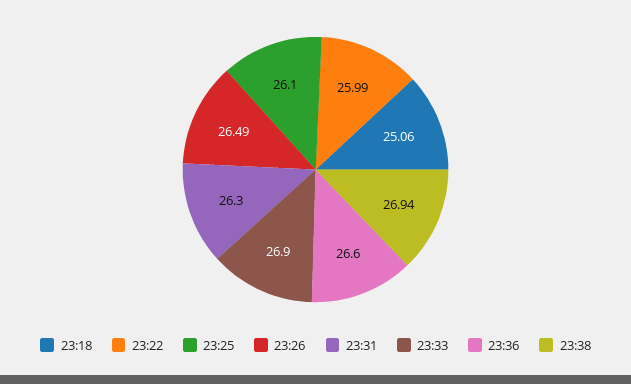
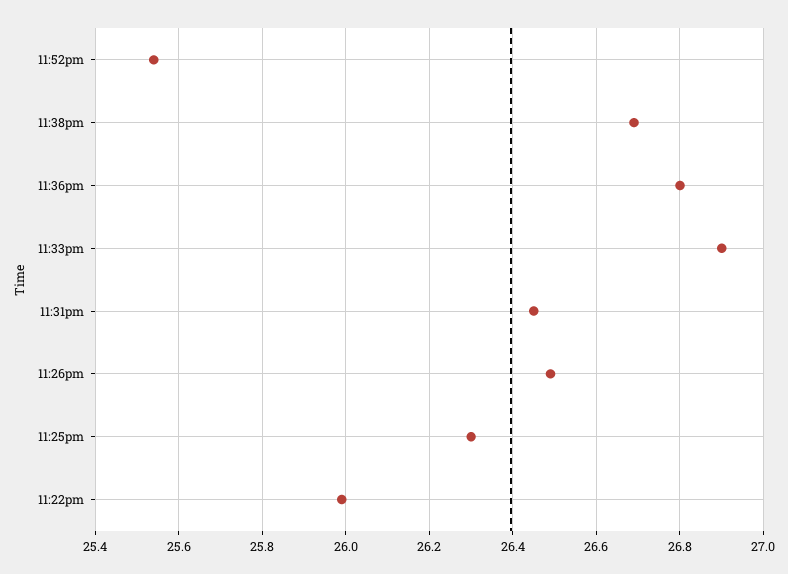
23:18: 25.06 -> none
23:25: 26.1 -> 26.3
23:31: 26.3 -> 26.45
23:36: 26.6 -> 26.8
23:38: 26.94 -> 26.7
11:52pm: none -> 25.55

